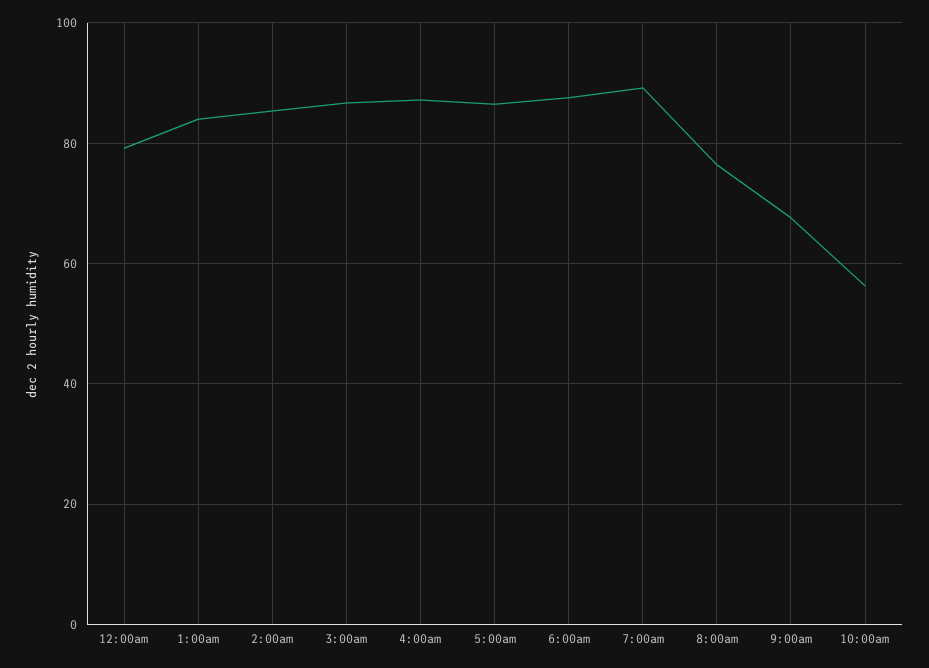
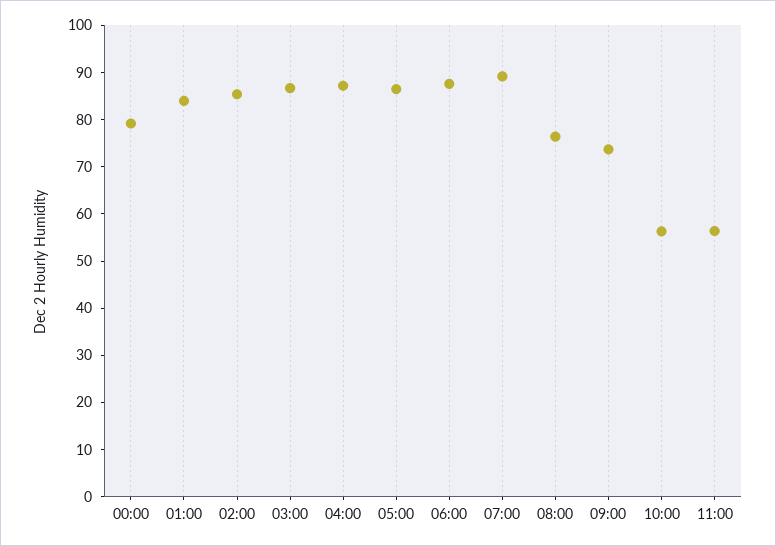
9:00am: 68 -> 74
11:00: none -> 56

